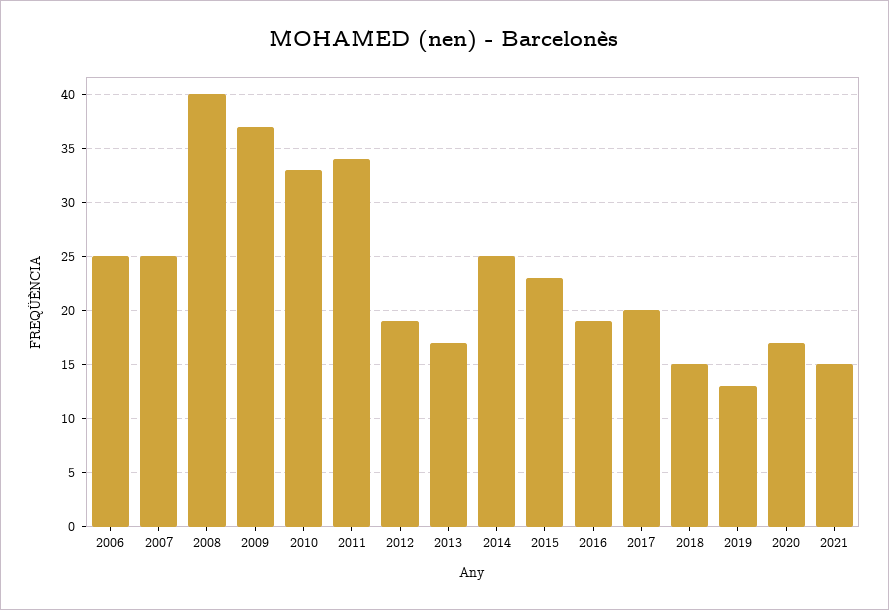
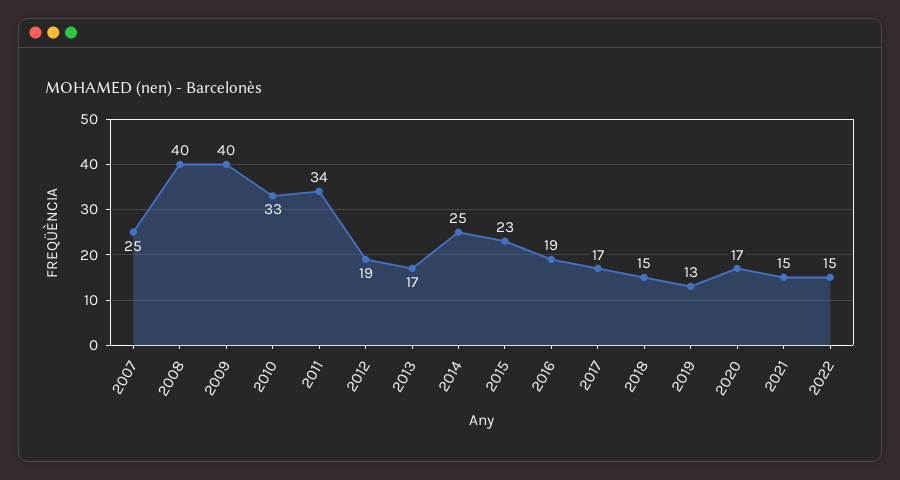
2006: 25 -> none
2009: 37 -> 40
2017: 20 -> 17
2022: none -> 15

